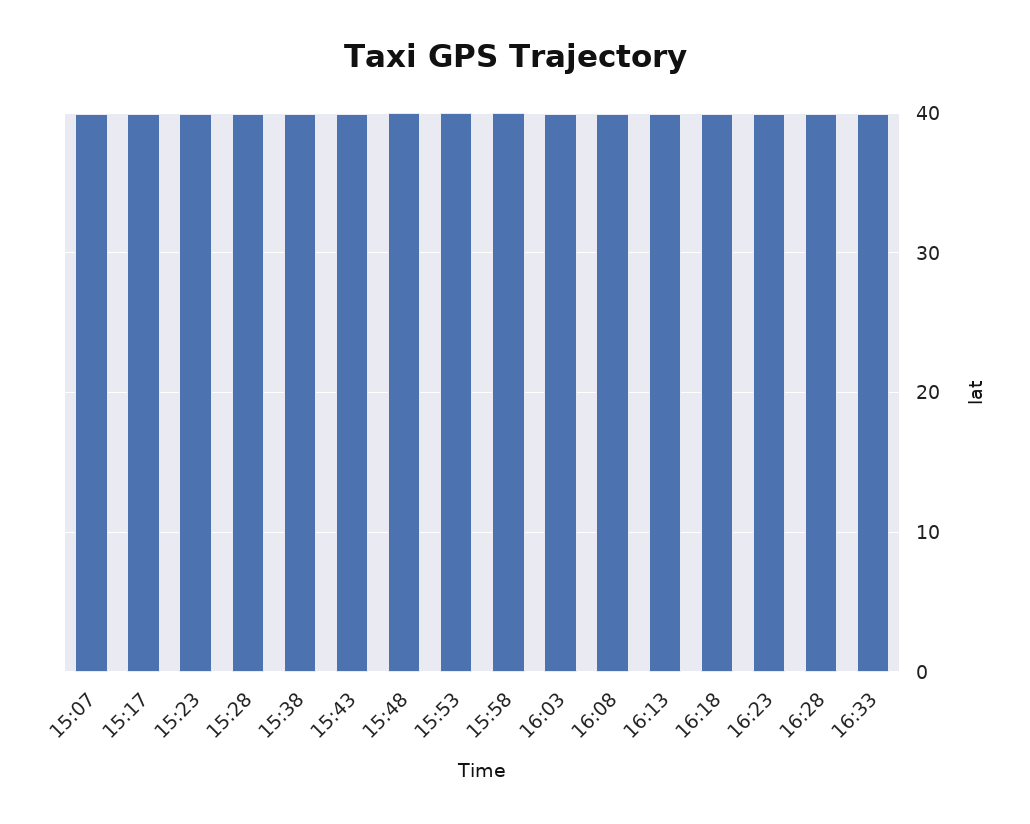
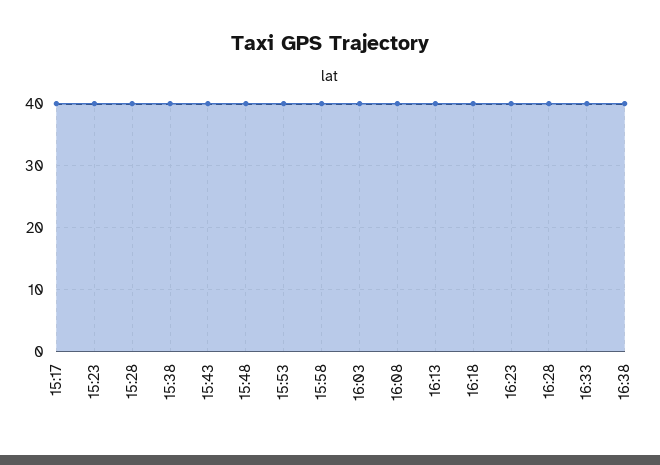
15:07: 40 -> none
16:38: none -> 40

